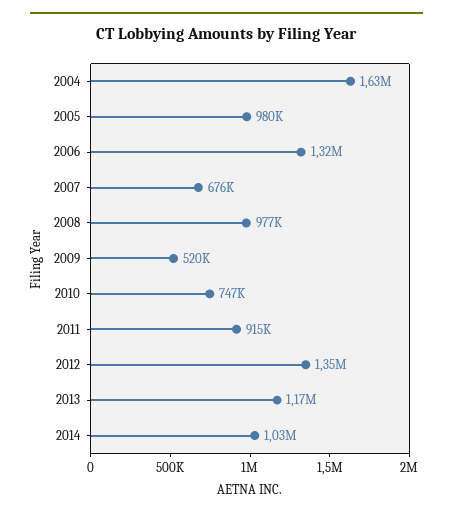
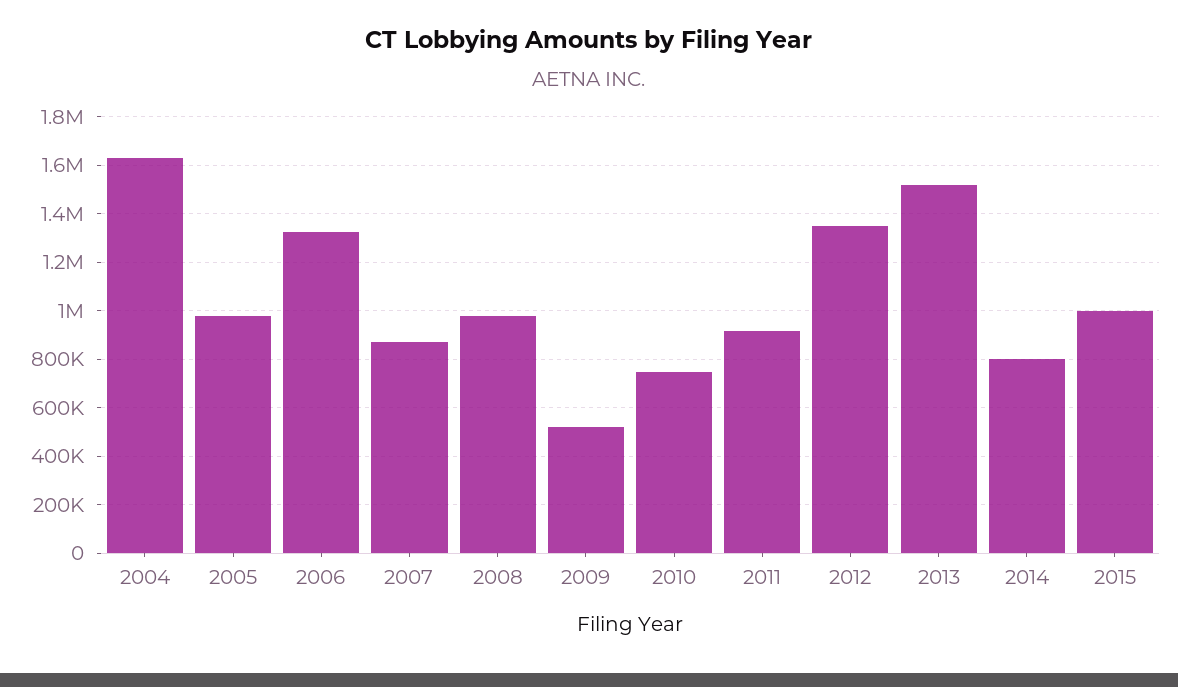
2007: 676000 -> 875000
2013: 1170000 -> 1525000
2014: 1030000 -> 800000
2015: none -> 1000000

